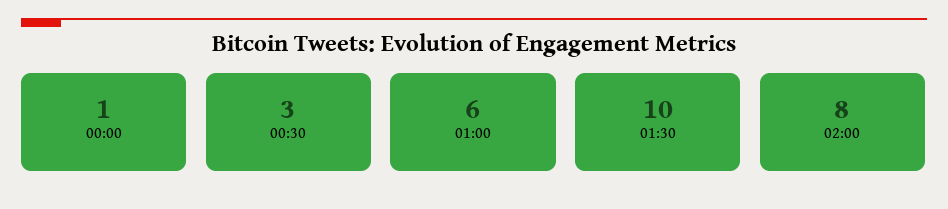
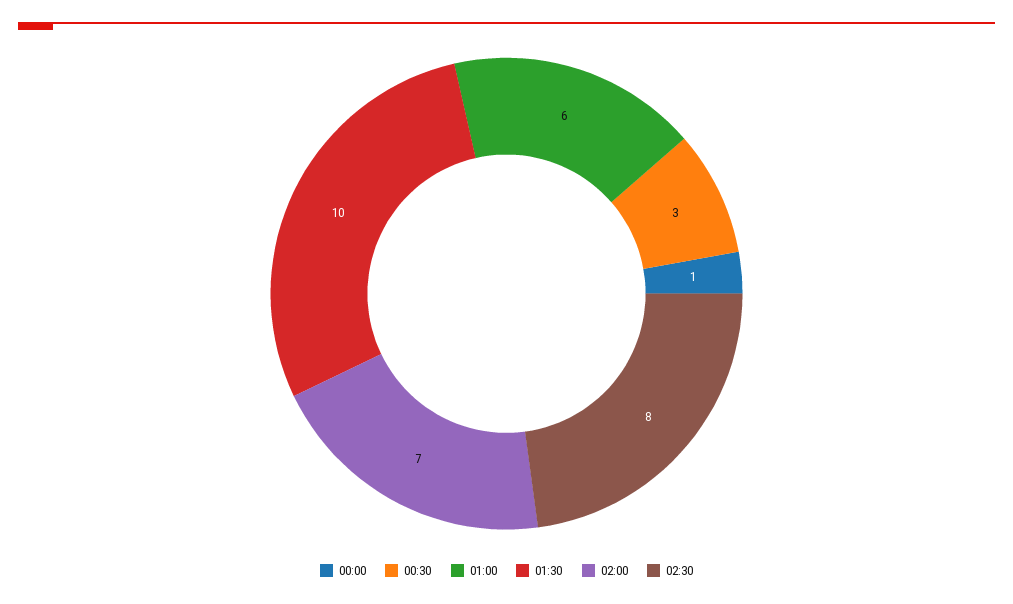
02:00: 8 -> 7
02:30: none -> 8

